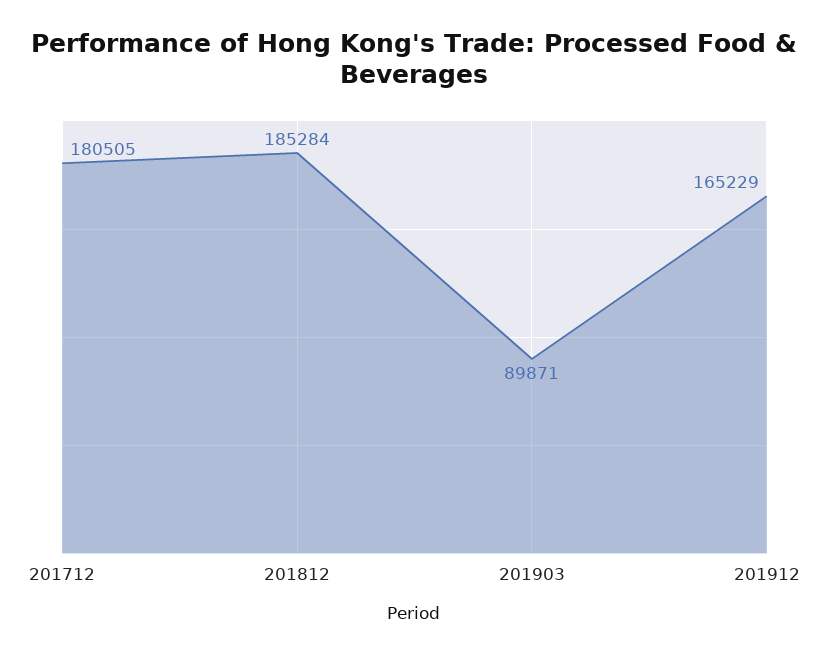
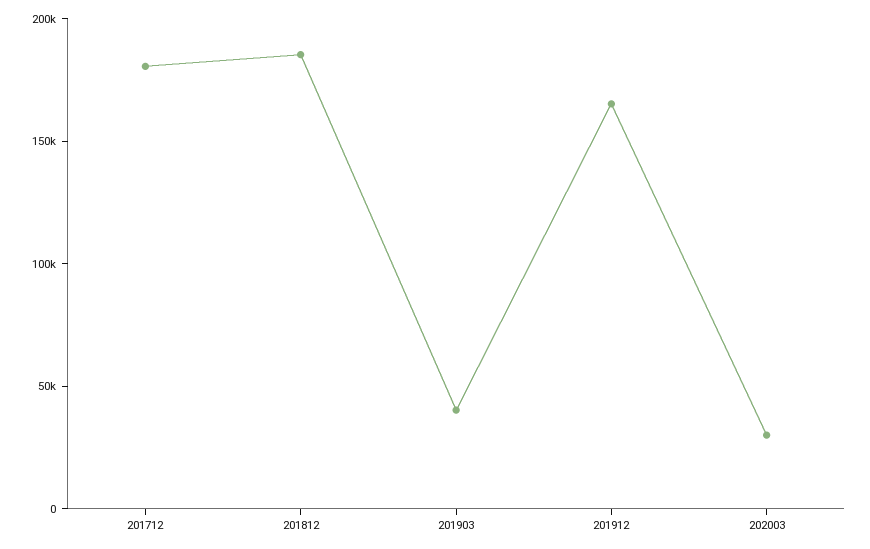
201903: 89871 -> 40000
202003: none -> 30000

